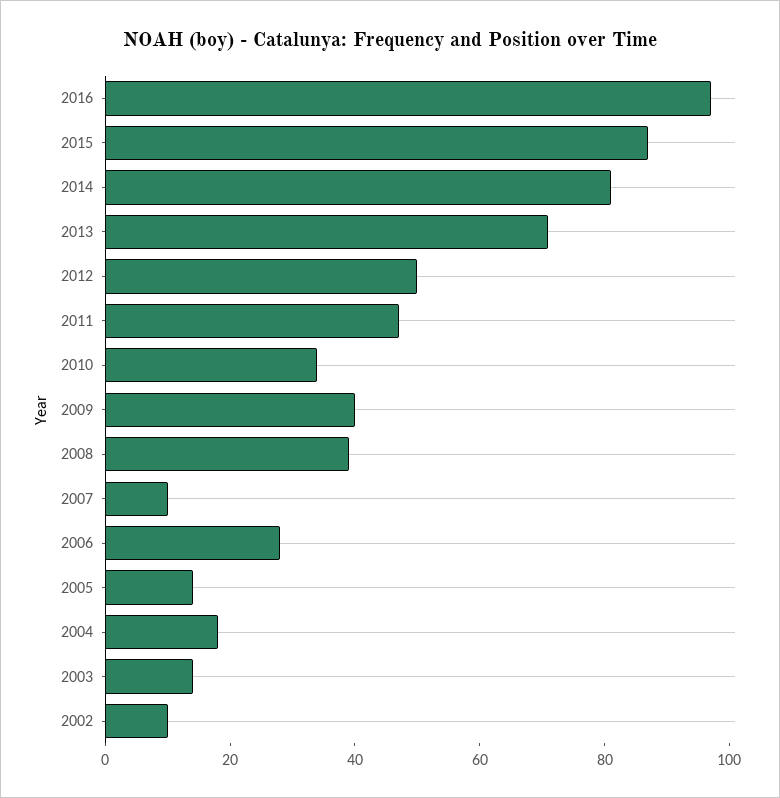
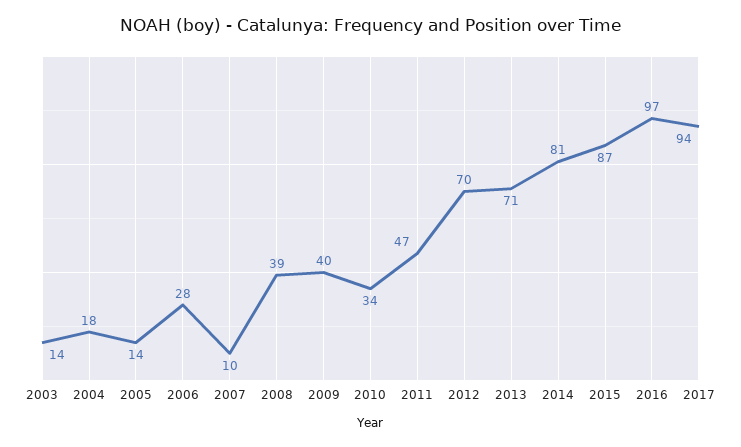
2012: 50 -> 70
2002: 10 -> none
2017: none -> 94

